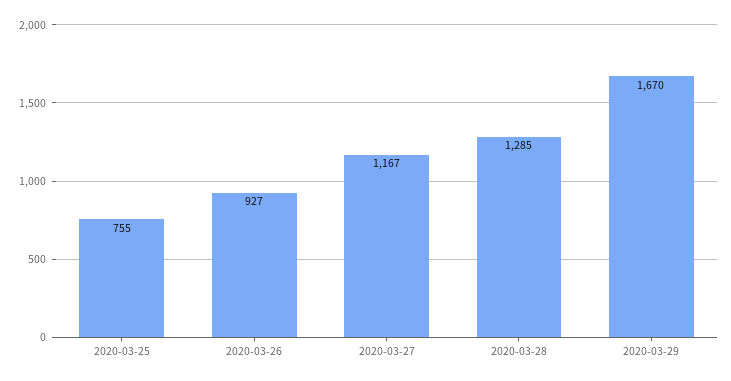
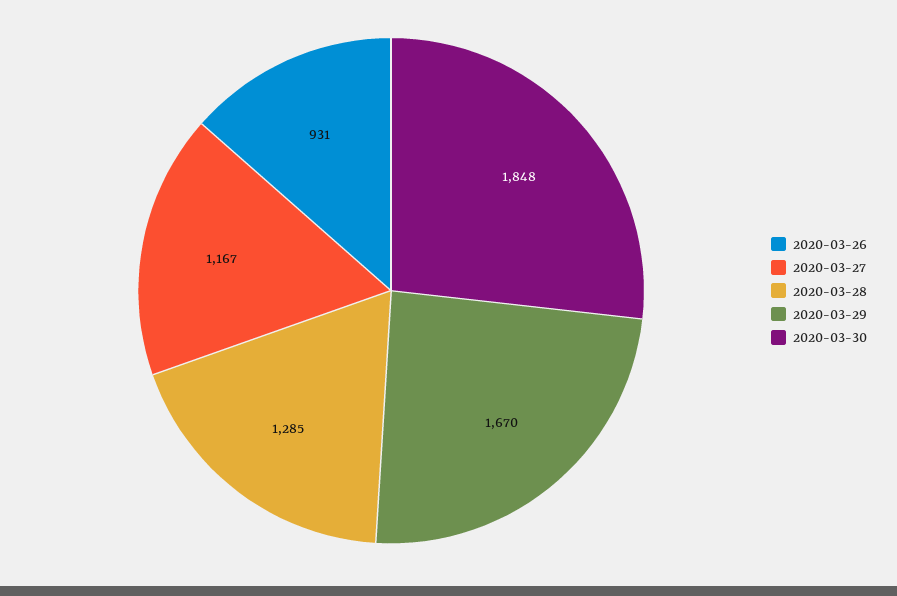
2020-03-25: 755 -> none
2020-03-26: 927 -> 931
2020-03-30: none -> 1848

